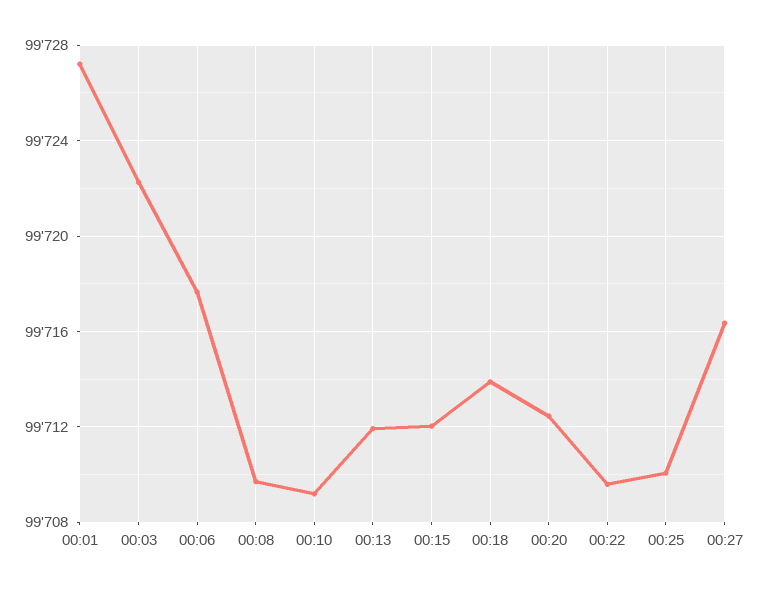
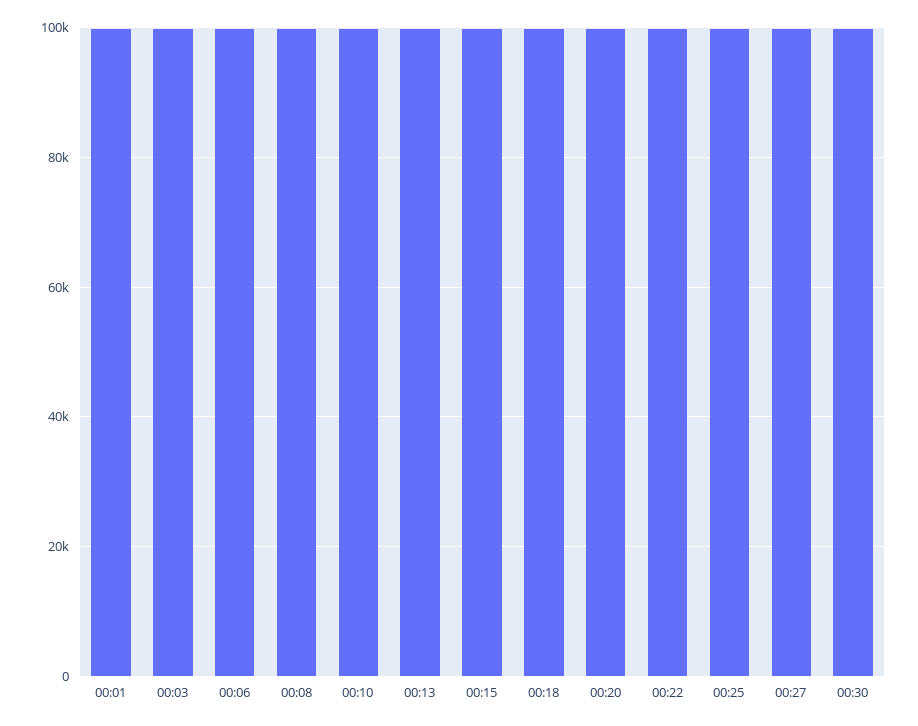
00:30: none -> 100000

